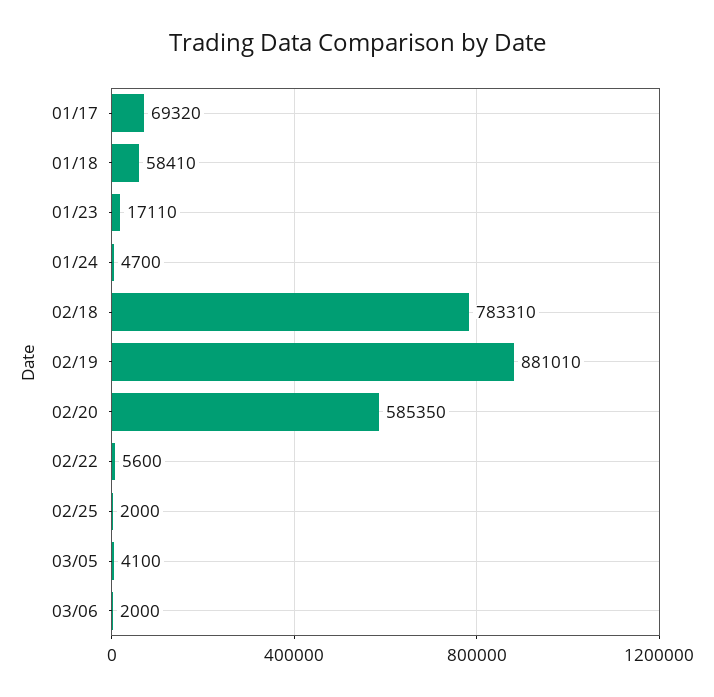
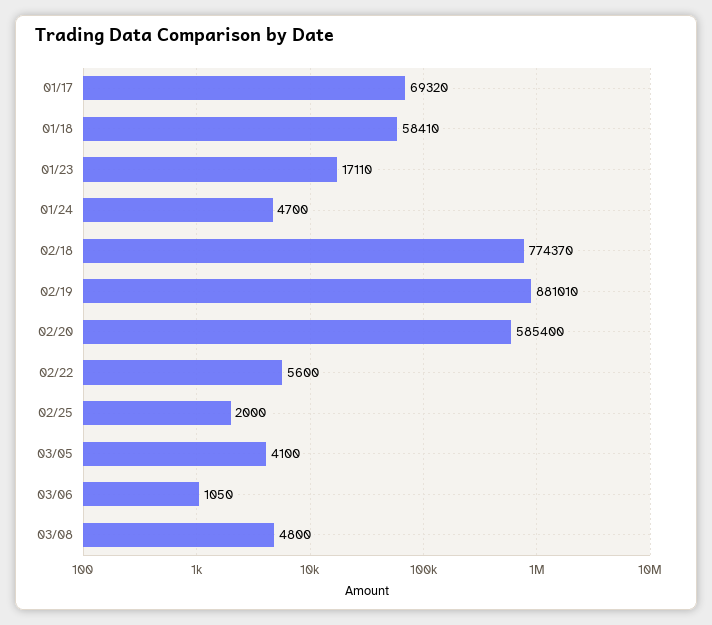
02/18: 783310 -> 774370
02/20: 585350 -> 585400
03/06: 2000 -> 1050
03/08: none -> 4800

